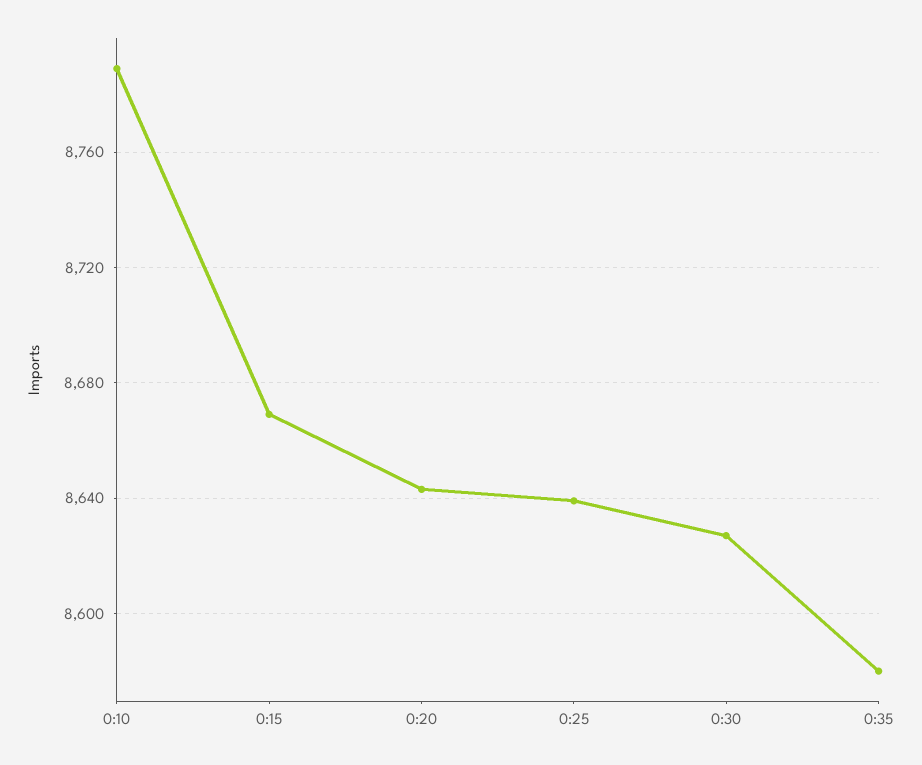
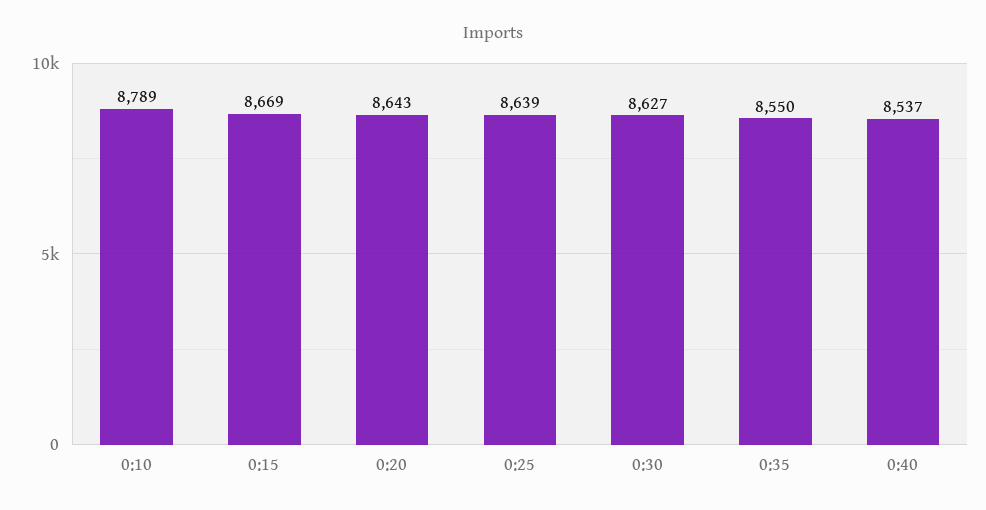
0:35: 8580 -> 8550
0:40: none -> 8537

